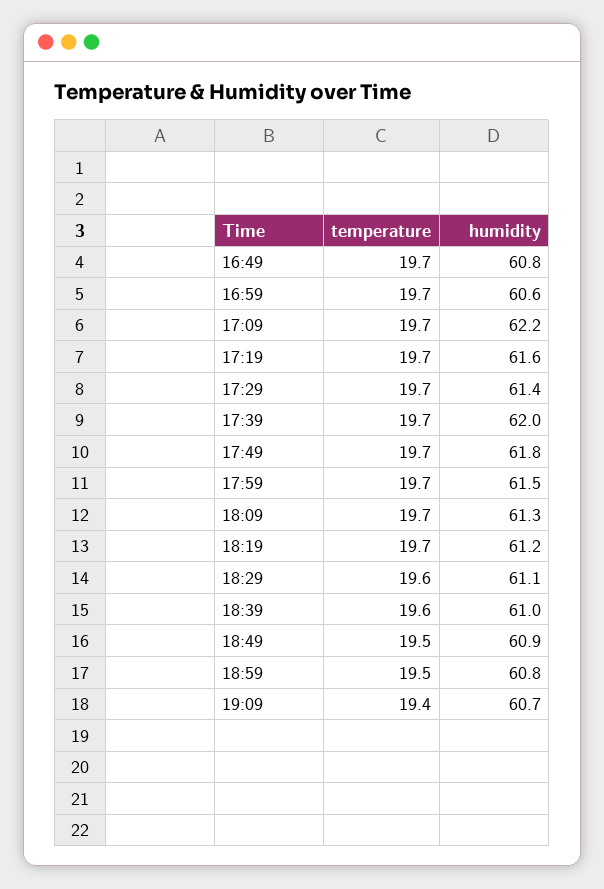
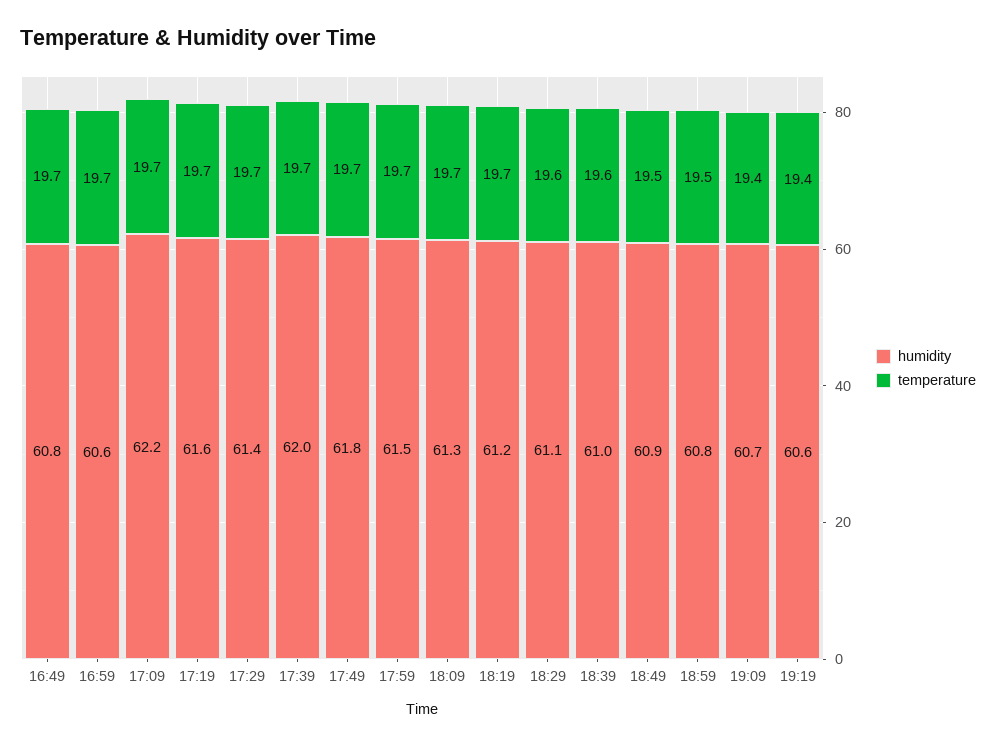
humidity, 19:19: none -> 60.6
temperature, 19:19: none -> 19.4

